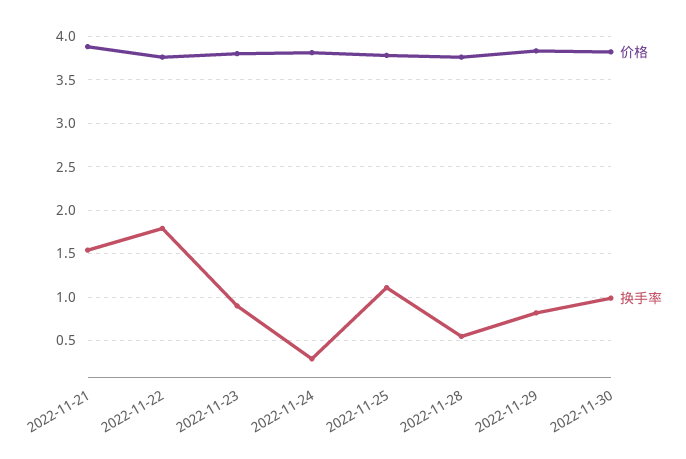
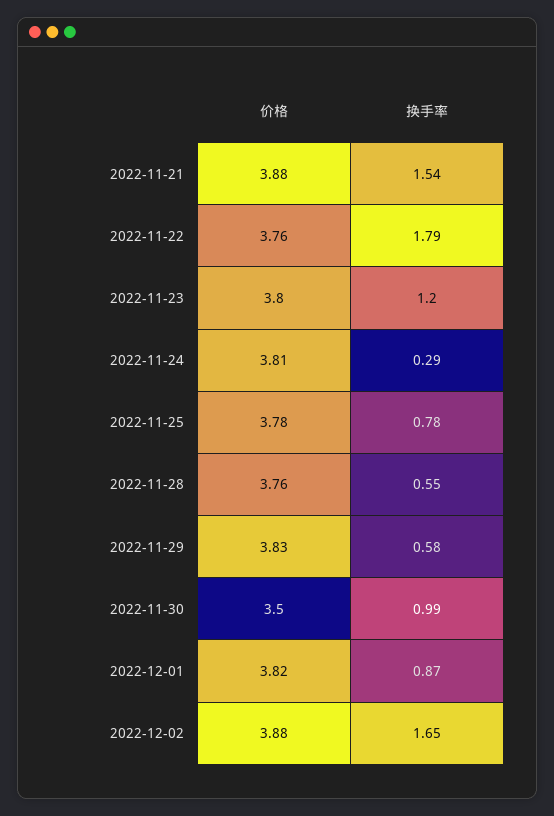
换手率, 2022-11-23: 0.9 -> 1.2
换手率, 2022-11-25: 1.1 -> 0.78
换手率, 2022-11-29: 0.8 -> 0.58
价格, 2022-11-30: 3.8 -> 3.5
价格, 2022-12-01: none -> 3.82
换手率, 2022-12-01: none -> 0.87
价格, 2022-12-02: none -> 3.88
换手率, 2022-12-02: none -> 1.65

